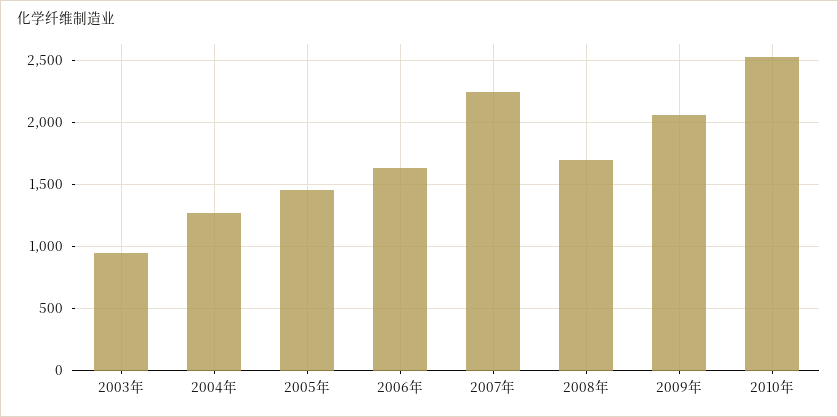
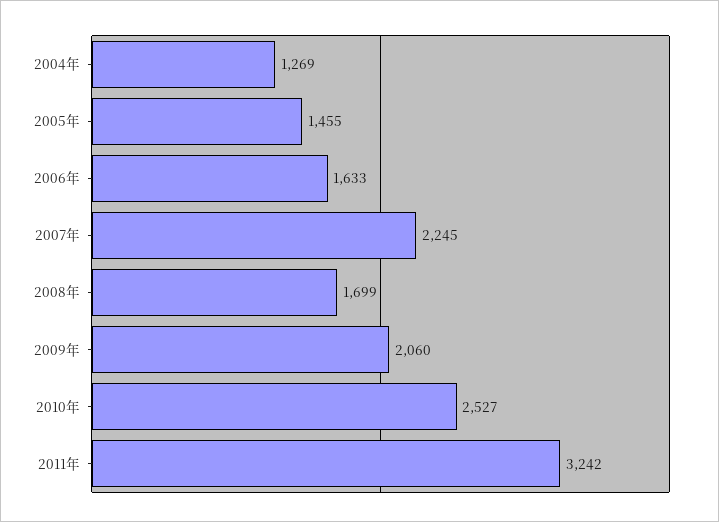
2003年: 950 -> none
2011年: none -> 3242

